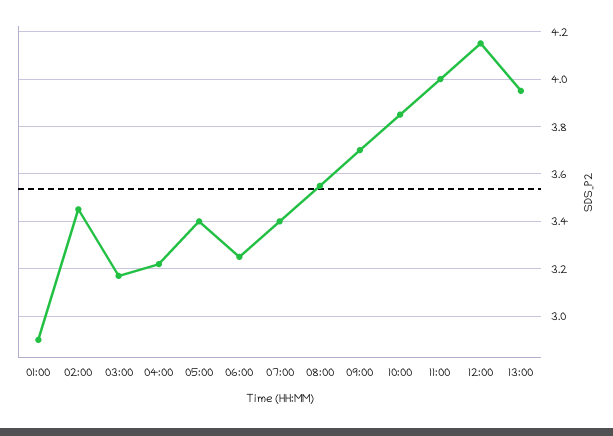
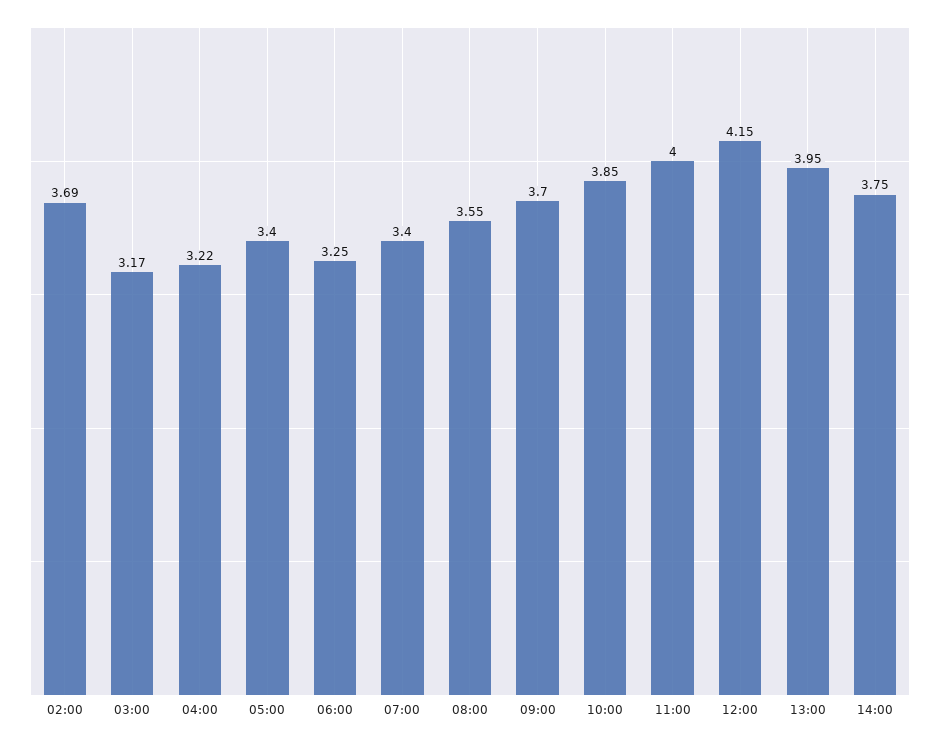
01:00: 2.9 -> none
02:00: 3.45 -> 3.69
14:00: none -> 3.75

